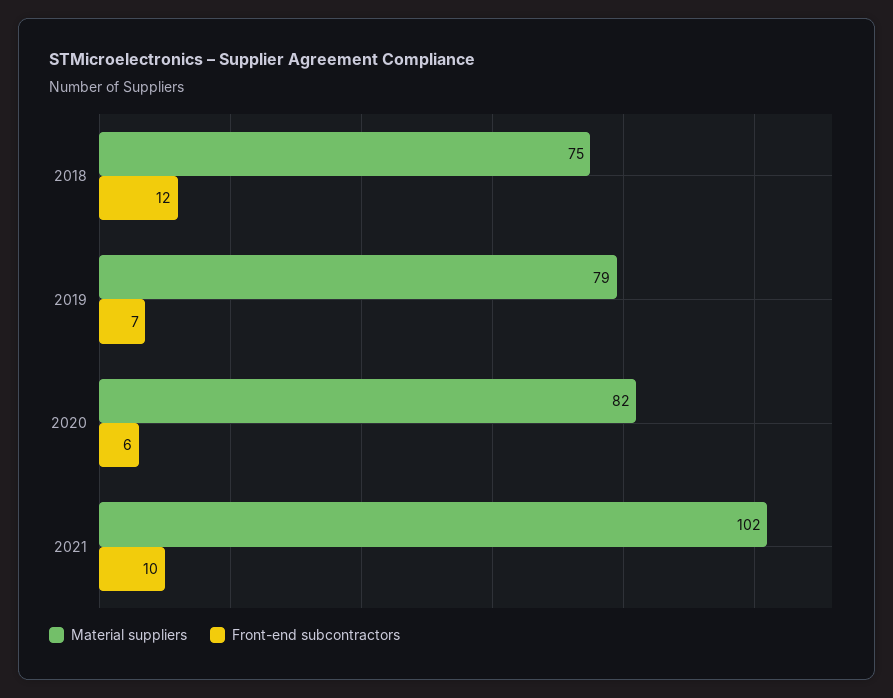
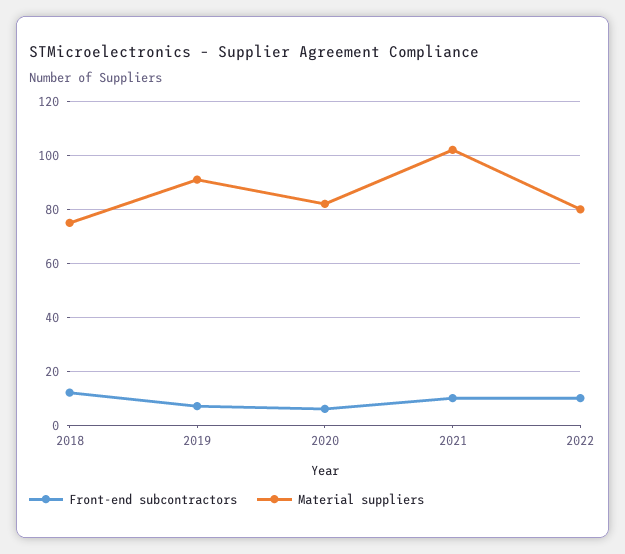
Material suppliers, 2019: 79 -> 90
Front-end subcontractors, 2022: none -> 10
Material suppliers, 2022: none -> 80

